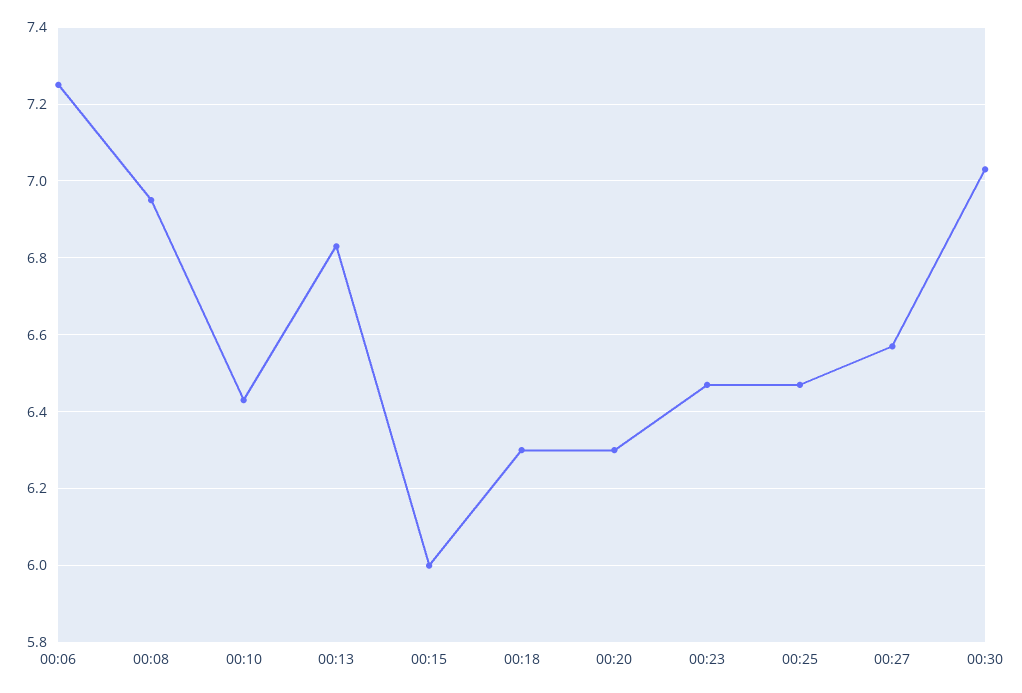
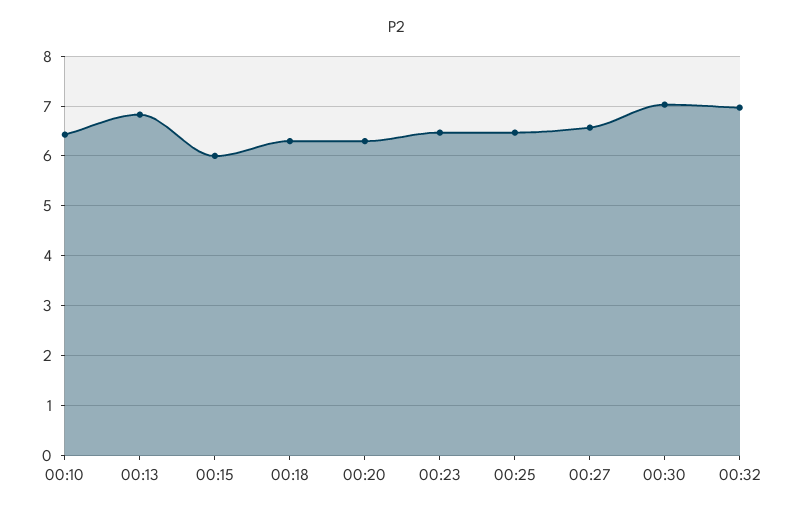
00:06: 7.25 -> none
00:08: 6.95 -> none
00:32: none -> 7

